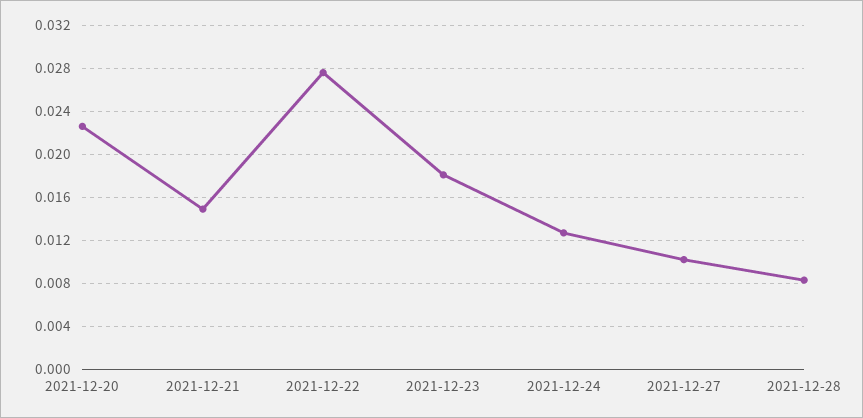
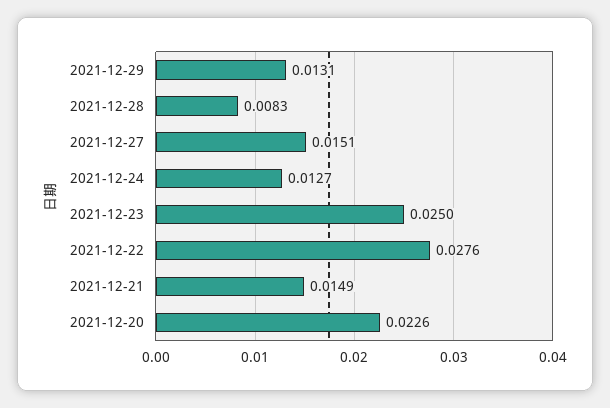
2021-12-23: 0.018 -> 0.025
2021-12-27: 0.01 -> 0.0151
2021-12-29: none -> 0.0131

